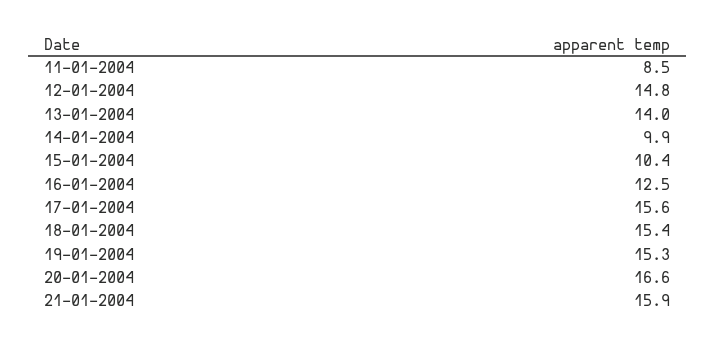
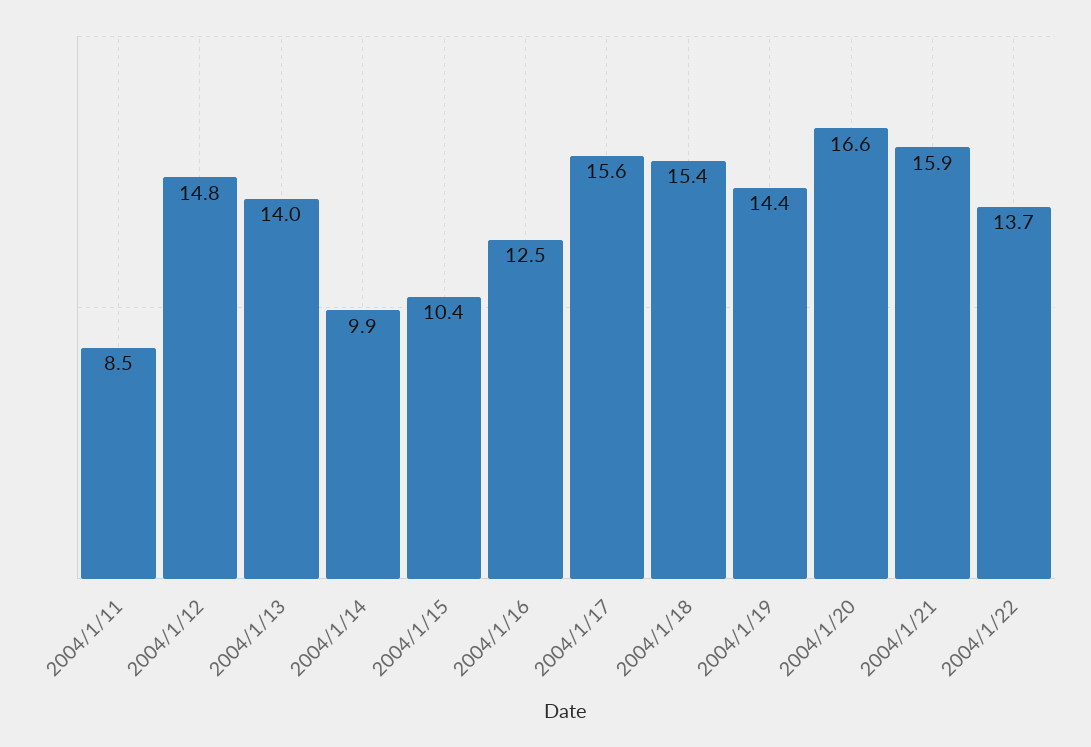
19-01-2004: 15.3 -> 14.4
2004/1/22: none -> 13.7

